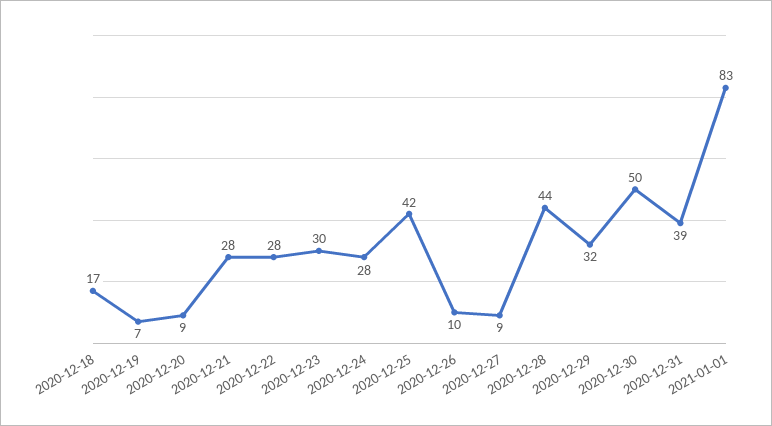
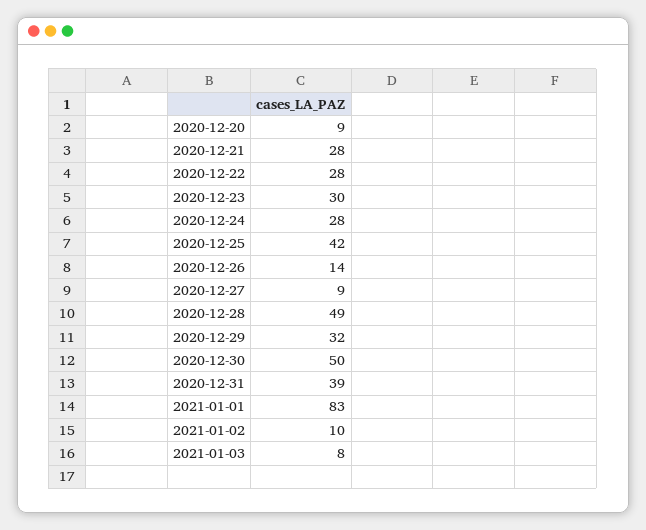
2020-12-18: 17 -> none
2020-12-19: 7 -> none
2020-12-26: 10 -> 14
2020-12-28: 44 -> 49
2021-01-02: none -> 10
2021-01-03: none -> 8

